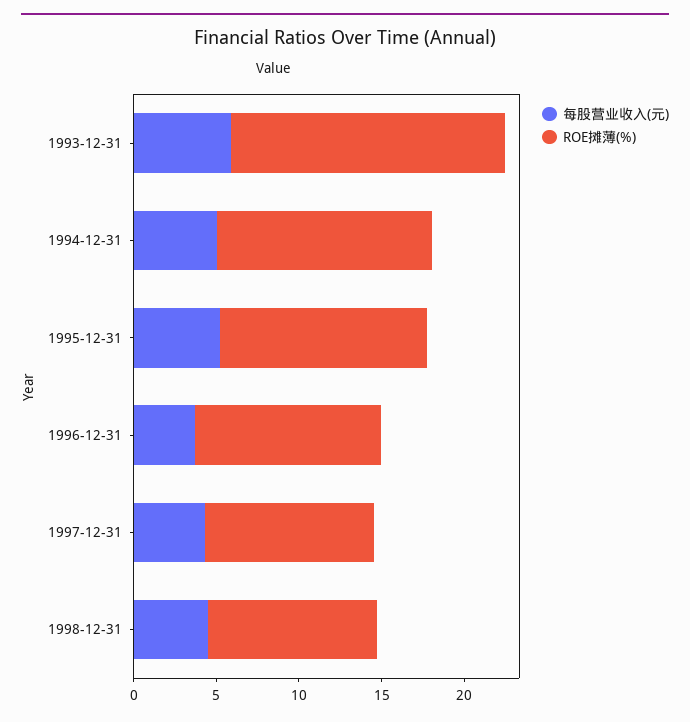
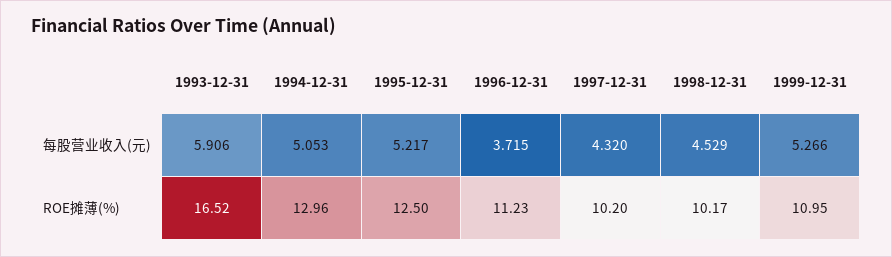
每股营业收入(元), 1999-12-31: none -> 5.266
ROE摊薄(%), 1999-12-31: none -> 10.95

